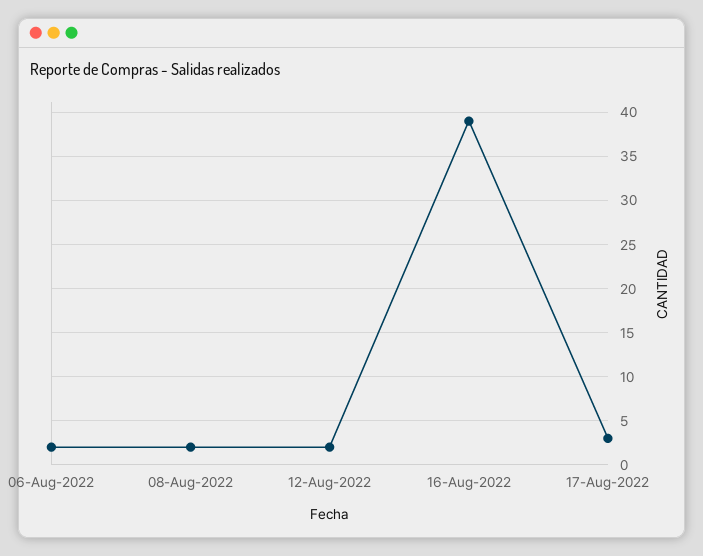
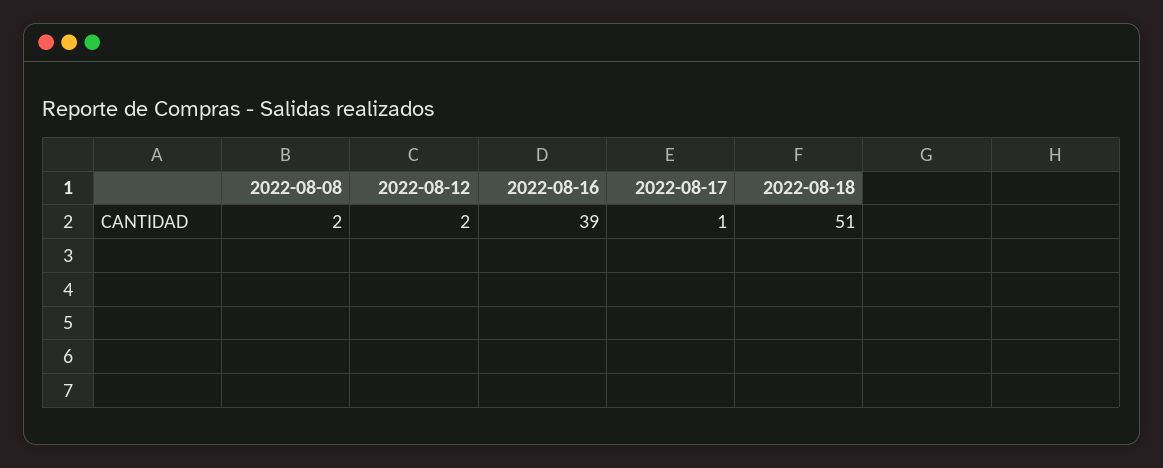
06-Aug-2022: 2 -> none
17-Aug-2022: 3 -> 1
2022-08-18: none -> 51

